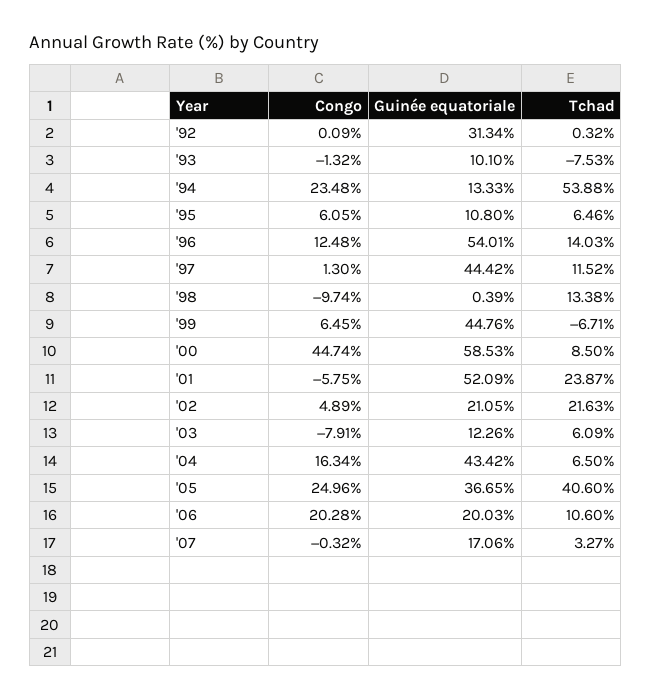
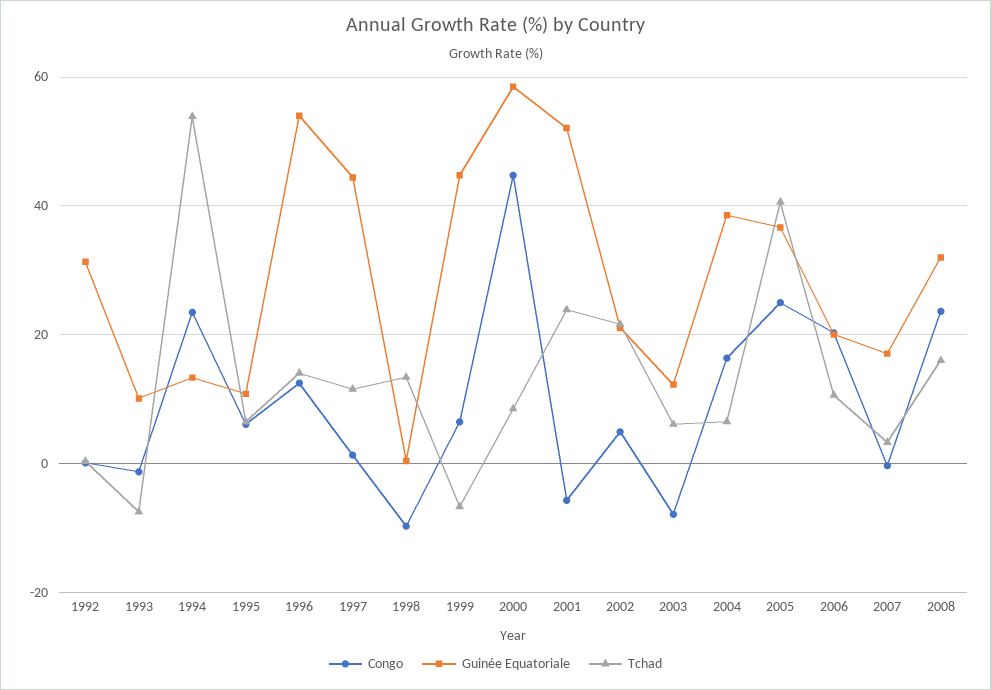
Guinée equatoriale, '04: 43.42 -> 38
Congo, 2008: none -> 24
Guinée equatoriale, 2008: none -> 32
Tchad, 2008: none -> 16

